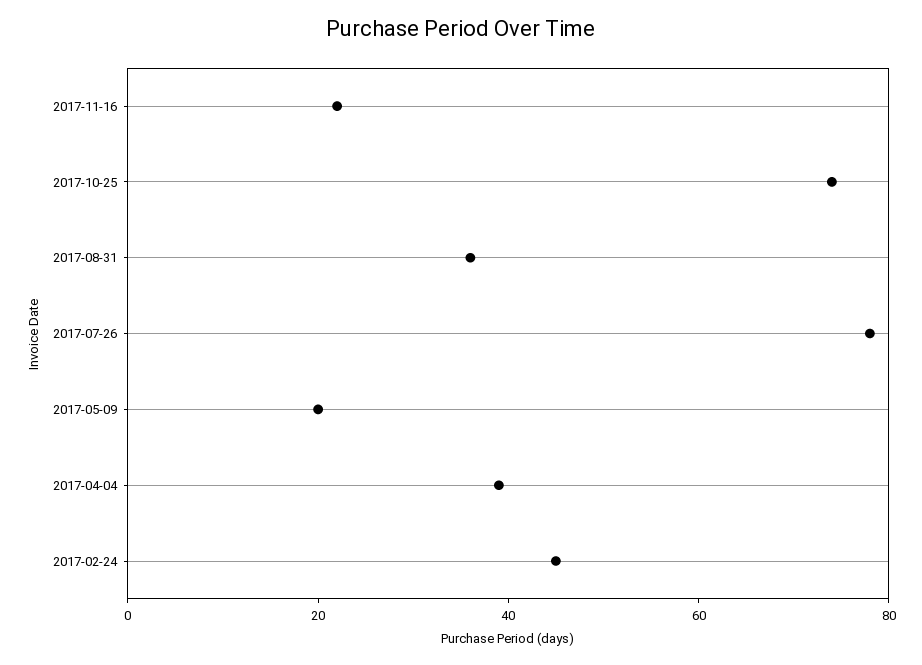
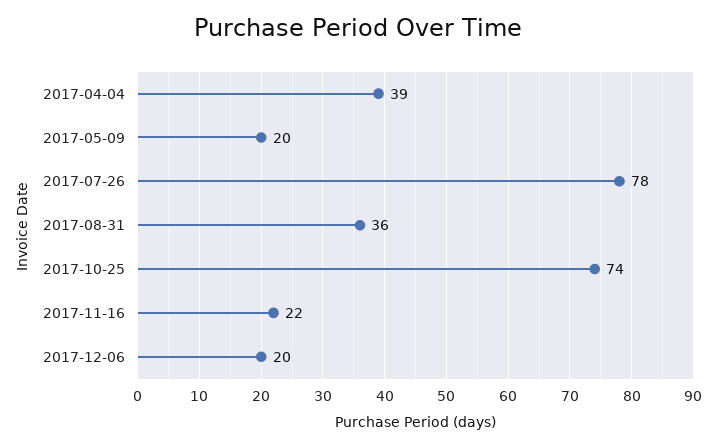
2017-02-24: 45 -> none
2017-12-06: none -> 20

